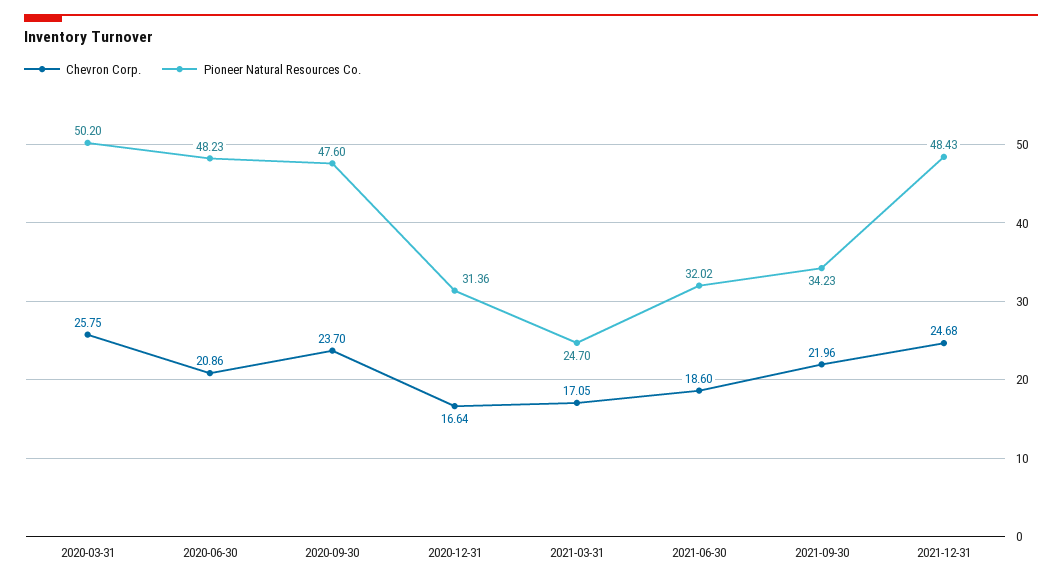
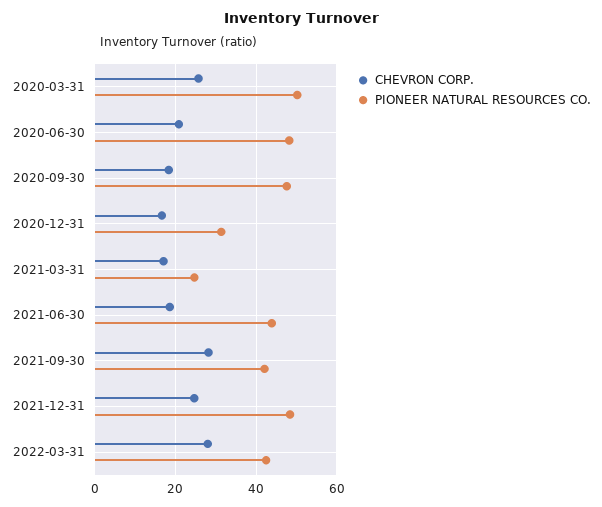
Chevron Corp., 2020-09-30: 23.7 -> 18
Pioneer Natural Resources Co., 2021-06-30: 32.02 -> 44
Chevron Corp., 2021-09-30: 21.96 -> 28
Pioneer Natural Resources Co., 2021-09-30: 34.23 -> 42
Chevron Corp., 2022-03-31: none -> 28
Pioneer Natural Resources Co., 2022-03-31: none -> 42

